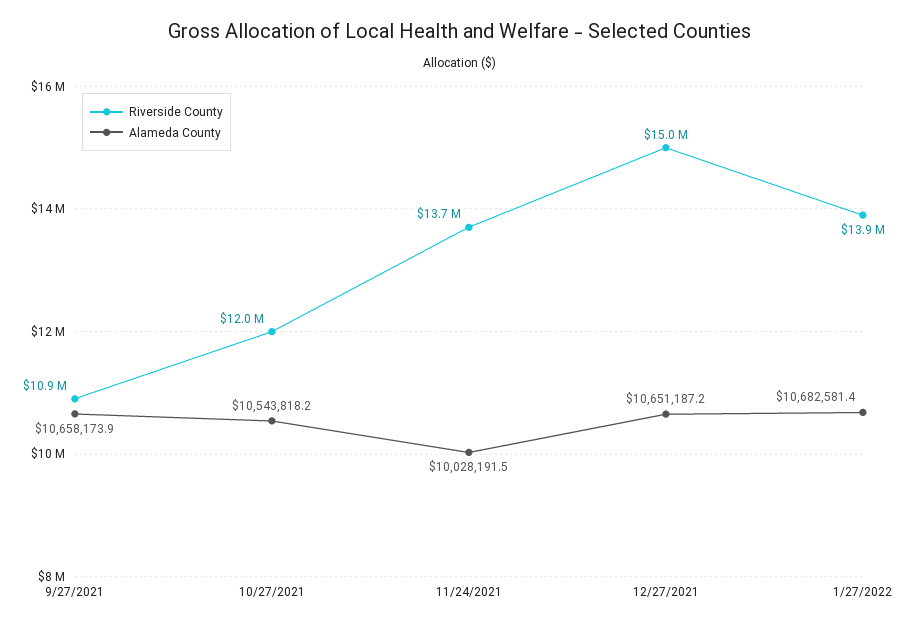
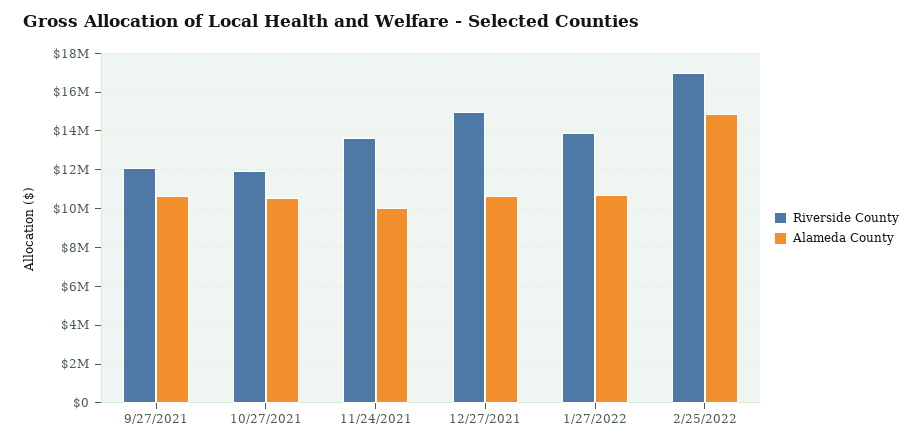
Riverside County, 9/27/2021: 10900000 -> 12000000
Riverside County, 2/25/2022: none -> 17000000
Alameda County, 2/25/2022: none -> 15000000

